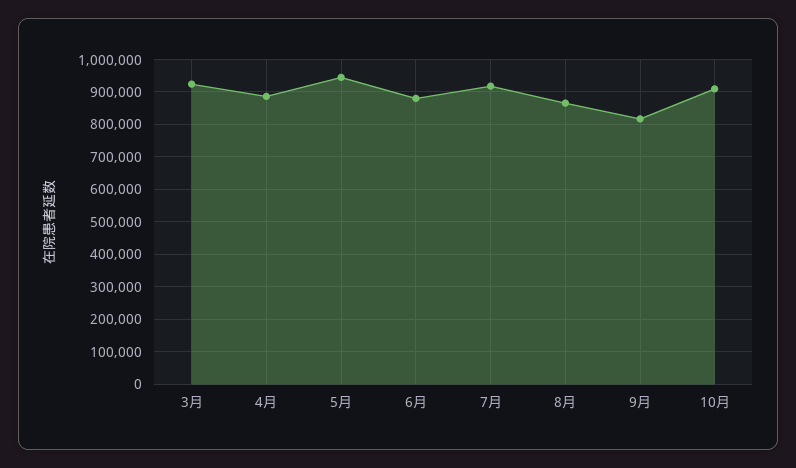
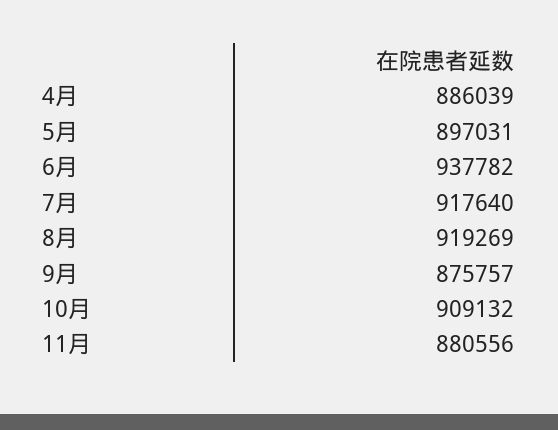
3月: 920000 -> none
5月: 940000 -> 897031
6月: 880000 -> 937782
8月: 860000 -> 919269
9月: 820000 -> 875757
11月: none -> 880556

